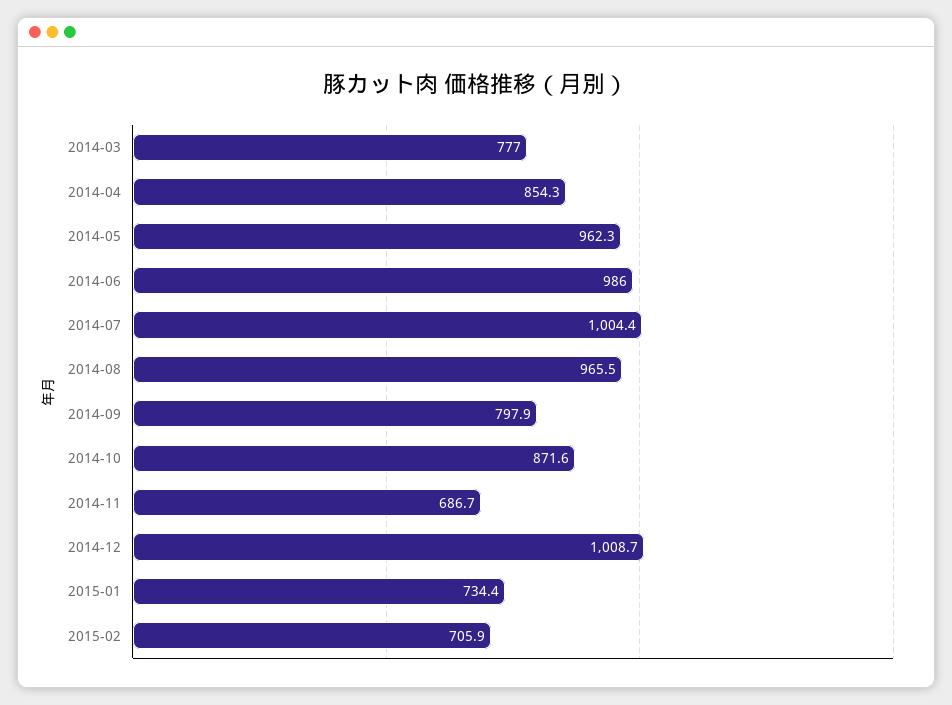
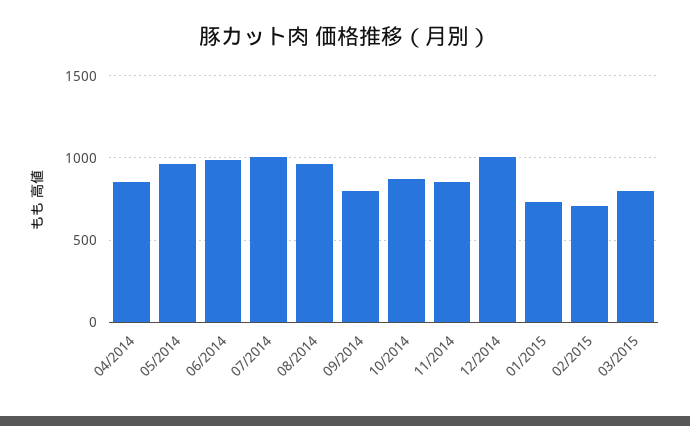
2014-03: 777 -> none
2014-11: 686.7 -> 850
03/2015: none -> 800

